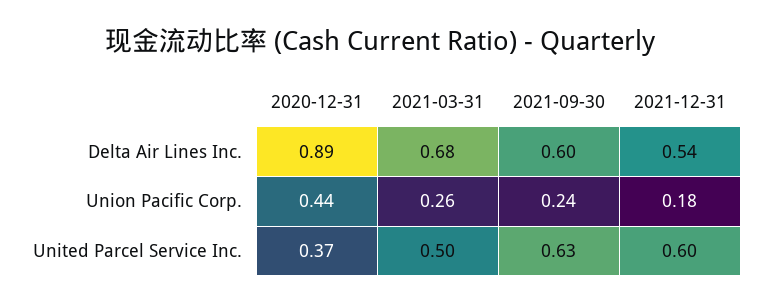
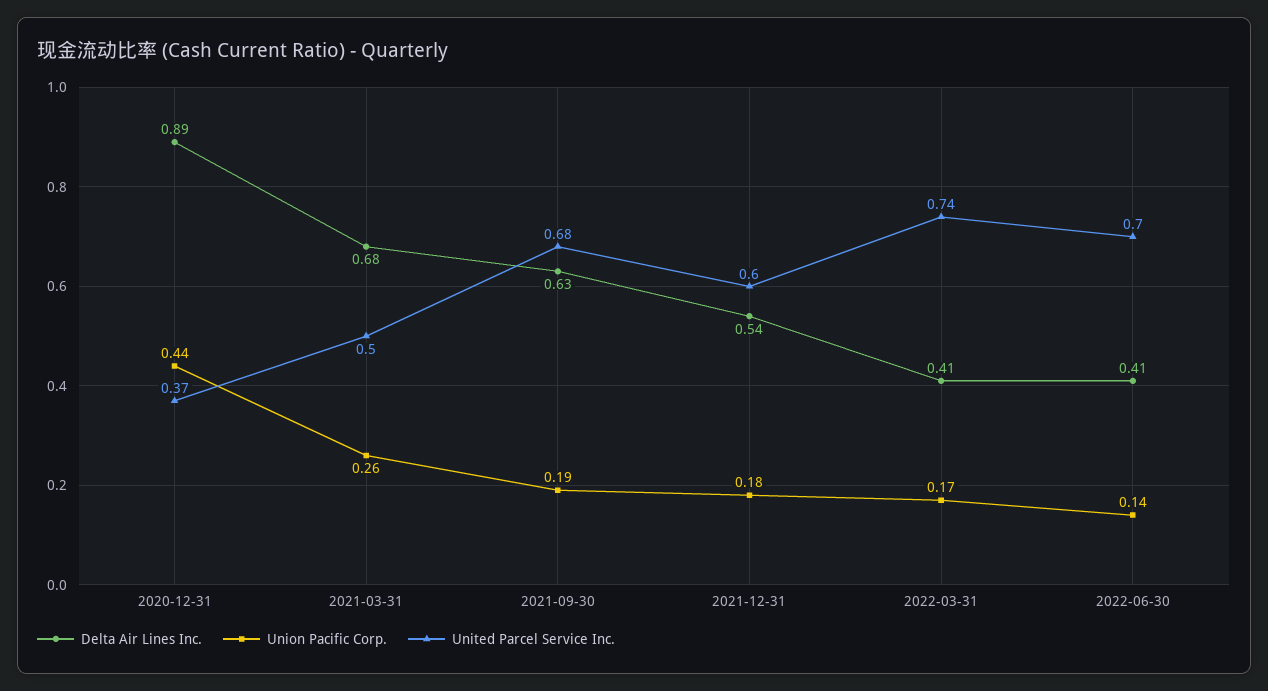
Delta Air Lines Inc., 2021-09-30: 0.6 -> 0.63
Union Pacific Corp., 2021-09-30: 0.24 -> 0.19
United Parcel Service Inc., 2021-09-30: 0.63 -> 0.68
Delta Air Lines Inc., 2022-03-31: none -> 0.41
Union Pacific Corp., 2022-03-31: none -> 0.17
United Parcel Service Inc., 2022-03-31: none -> 0.74
Delta Air Lines Inc., 2022-06-30: none -> 0.41
Union Pacific Corp., 2022-06-30: none -> 0.14
United Parcel Service Inc., 2022-06-30: none -> 0.7

